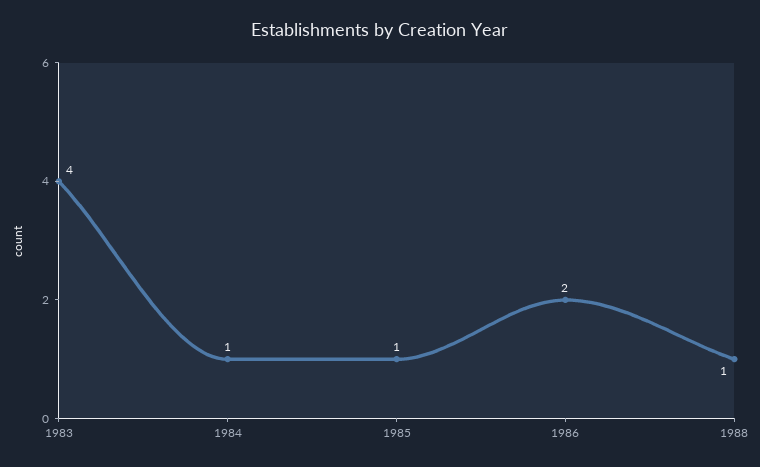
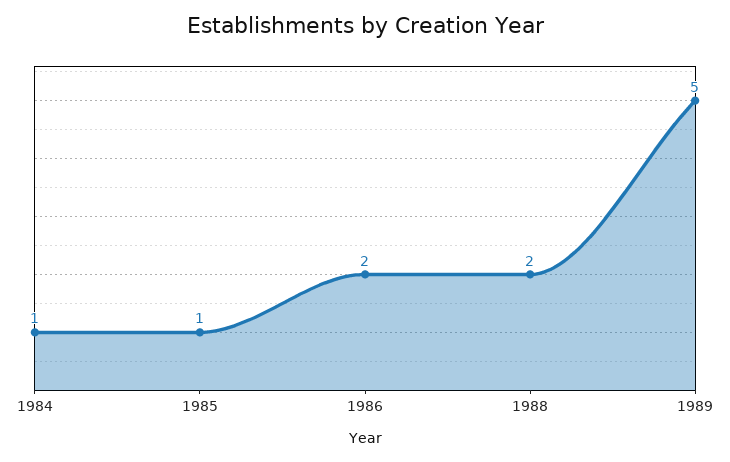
1983: 4 -> none
1988: 1 -> 2
1989: none -> 5

